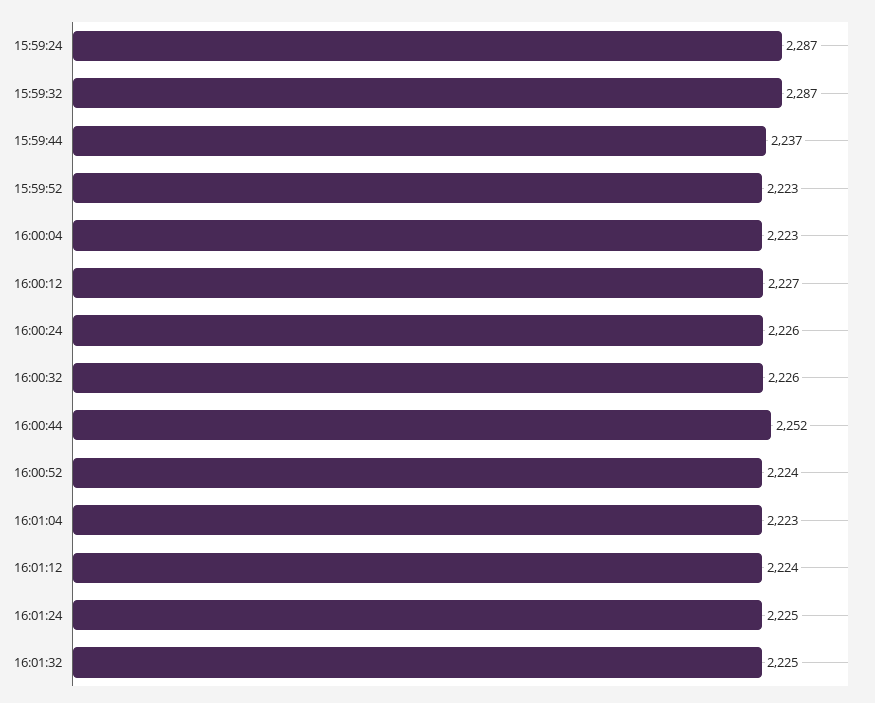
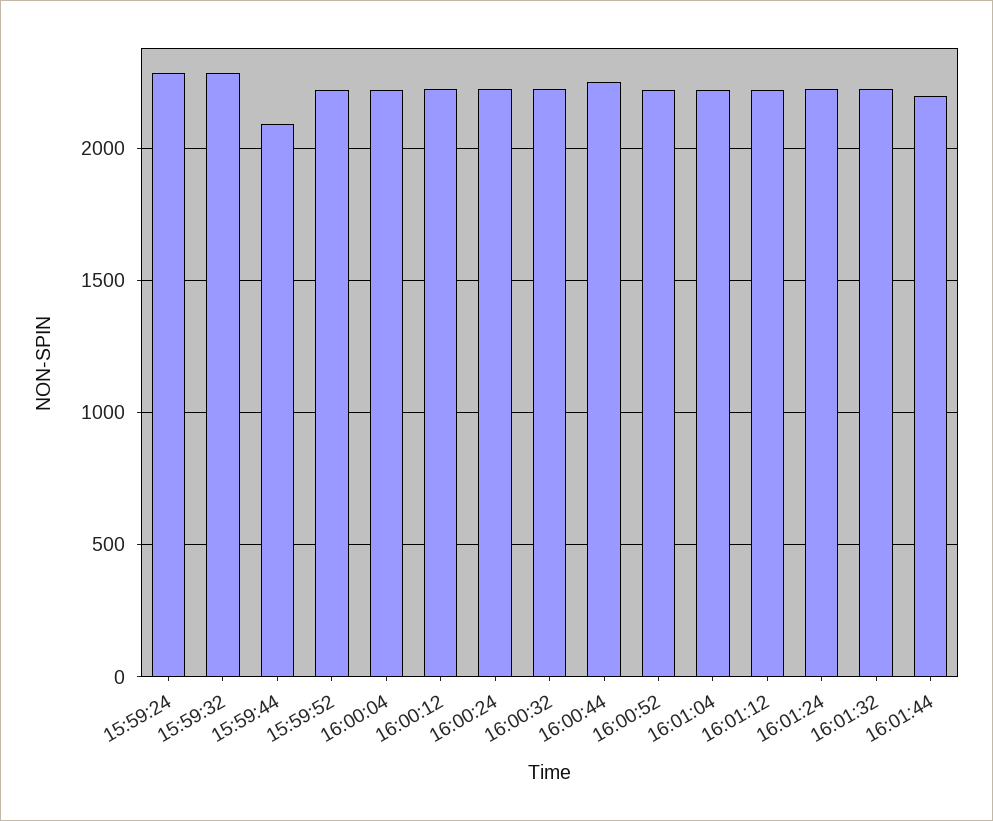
15:59:44: 2237 -> 2100
16:01:44: none -> 2200

